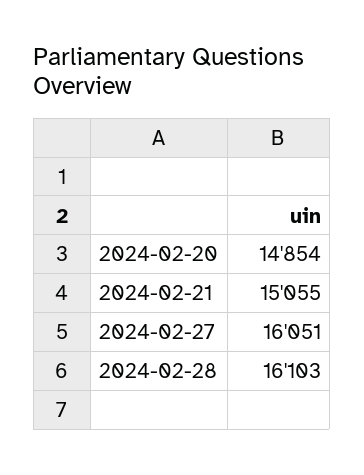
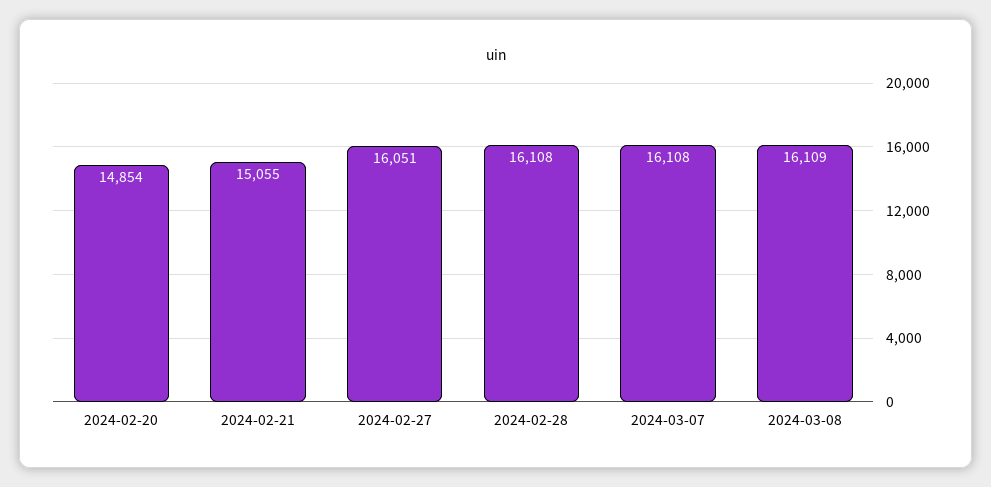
2024-02-28: 16103 -> 16108
2024-03-07: none -> 16108
2024-03-08: none -> 16109

